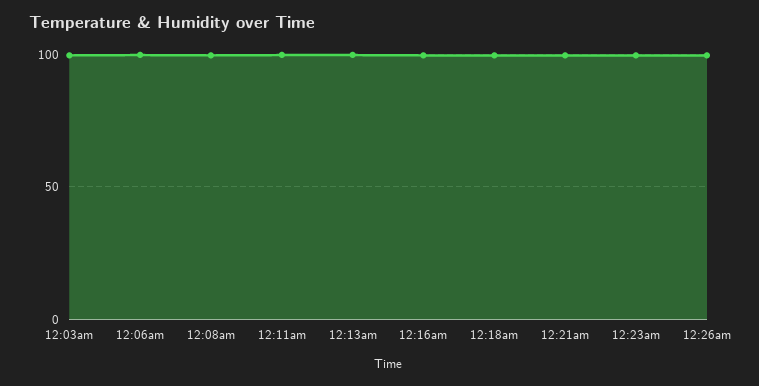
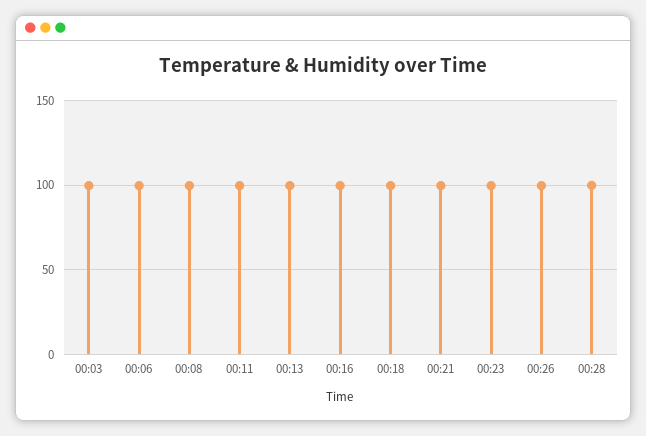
00:28: none -> 100

